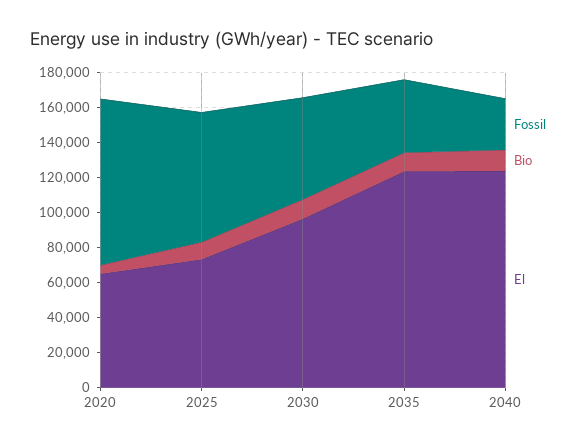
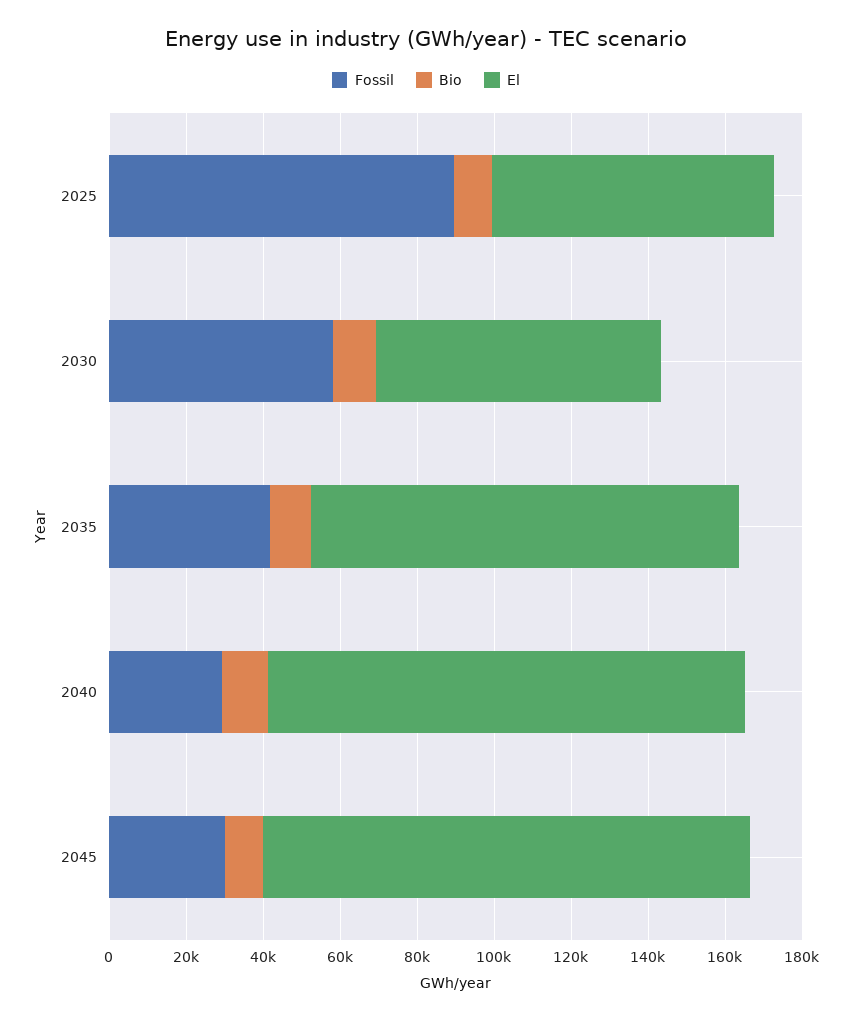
Fossil, 2020: 95000 -> none
Bio, 2020: 5000 -> none
El, 2020: 65000 -> none
Fossil, 2025: 75000 -> 90000
El, 2030: 95000 -> 75000
El, 2035: 125000 -> 110000
Fossil, 2045: none -> 30000
Bio, 2045: none -> 10000
El, 2045: none -> 125000

